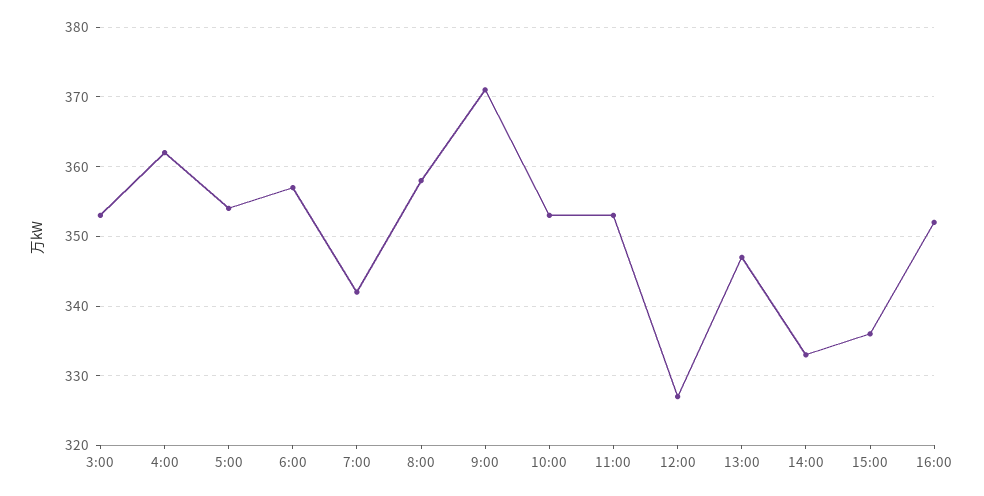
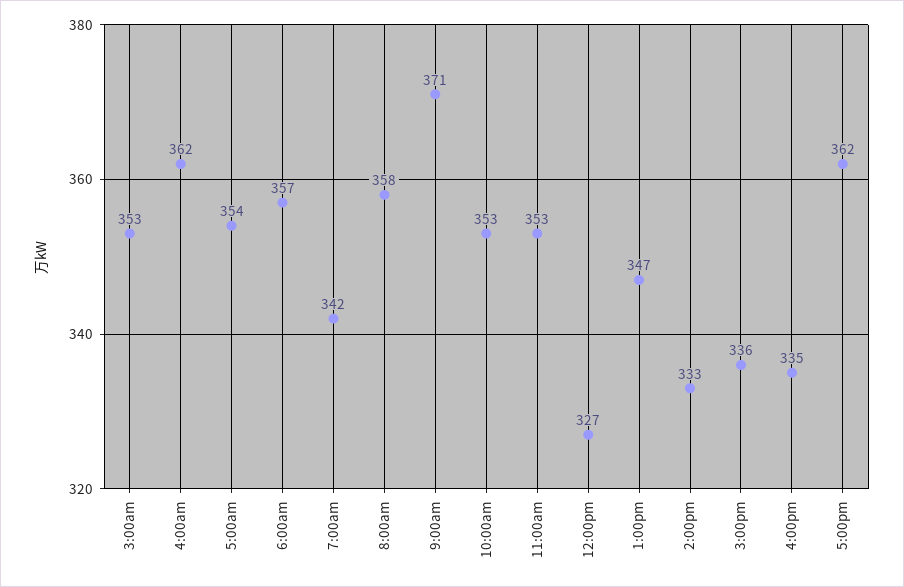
16:00: 352 -> 335
5:00pm: none -> 362

